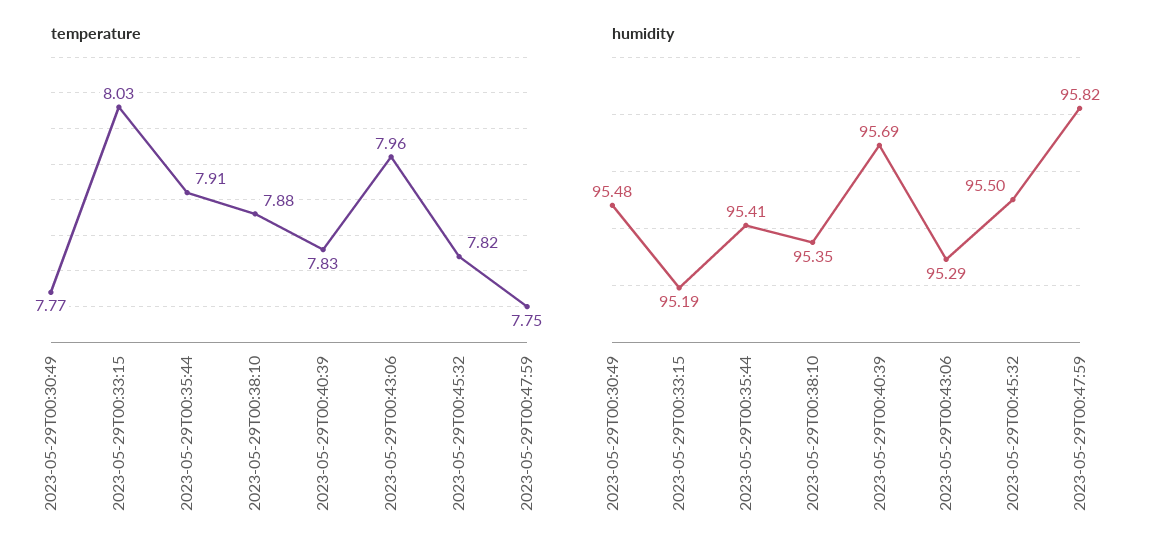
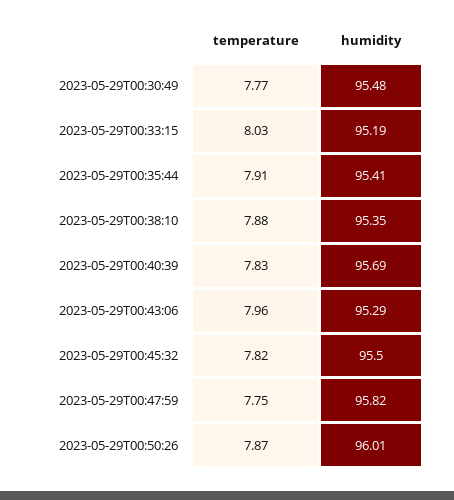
temperature, 2023-05-29T00:50:26: none -> 7.87
humidity, 2023-05-29T00:50:26: none -> 96.01

